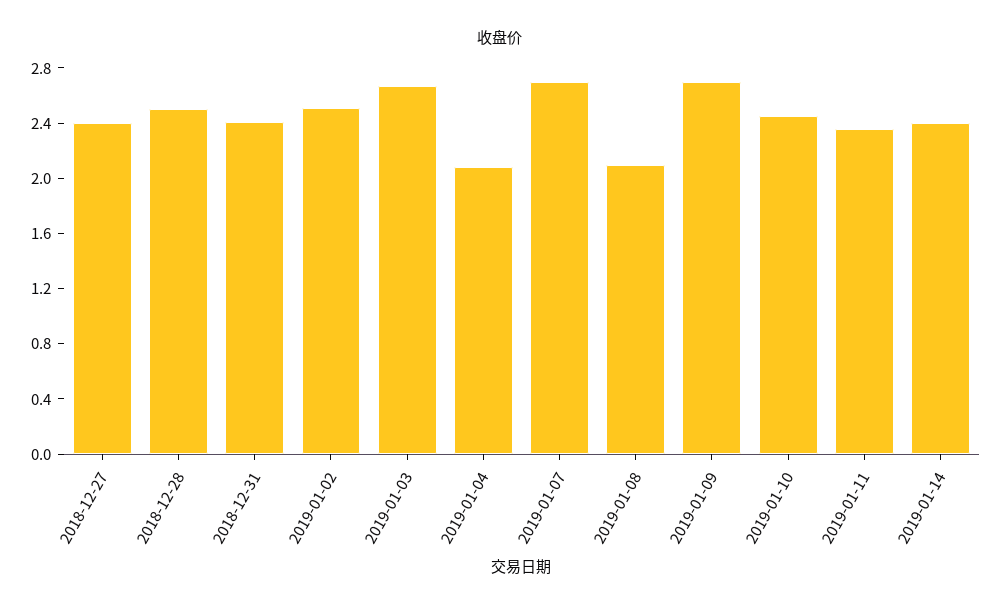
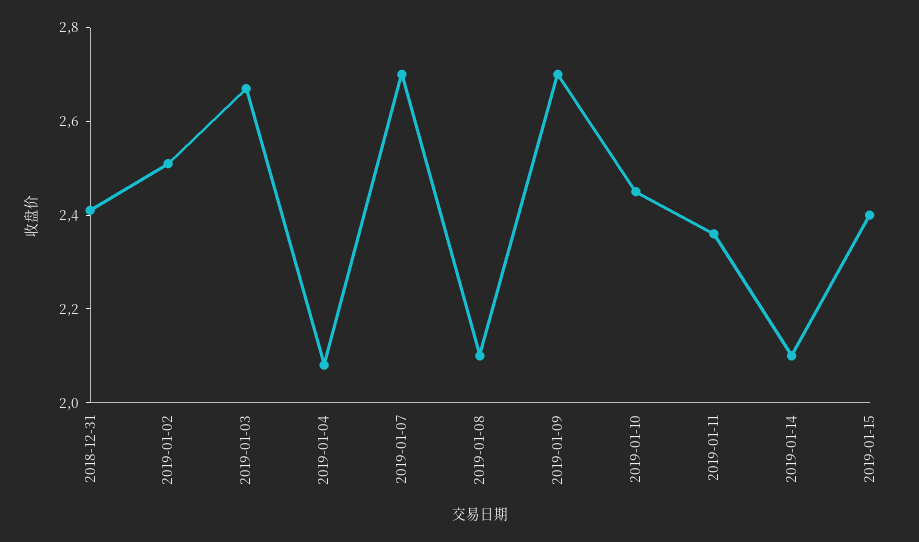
2018-12-27: 2.4 -> none
2018-12-28: 2.5 -> none
2019-01-14: 2.4 -> 2.1
2019-01-15: none -> 2.4

